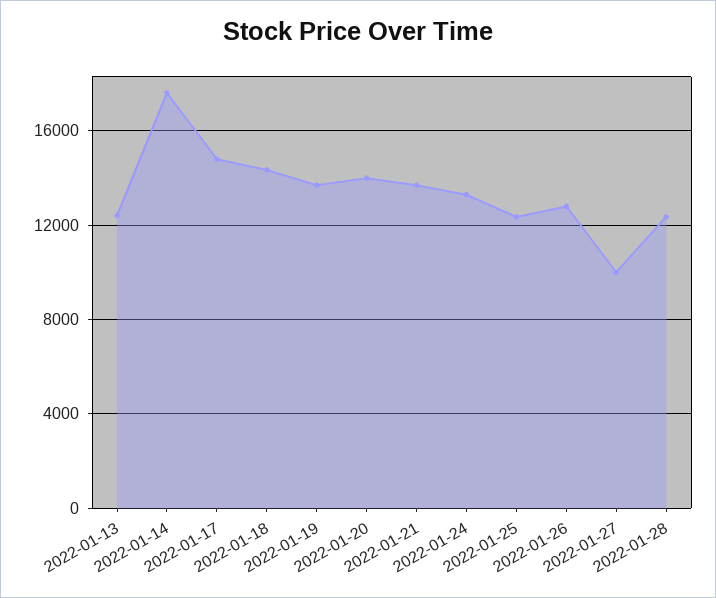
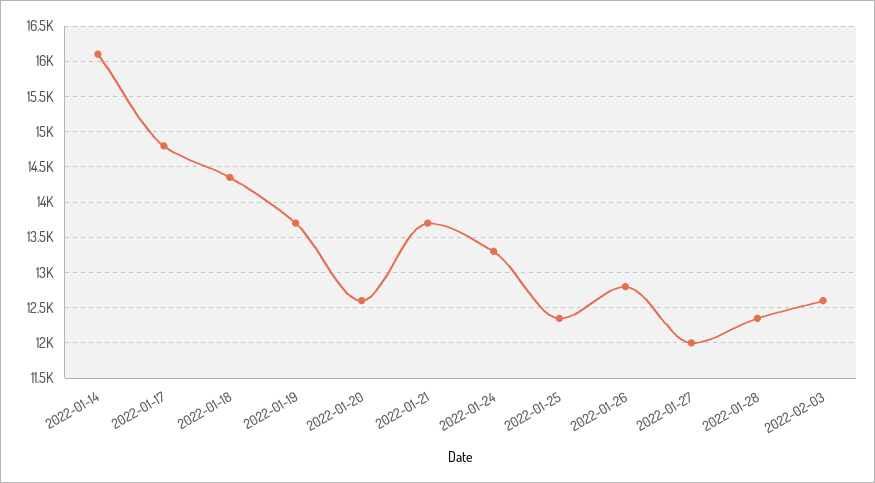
2022-01-13: 12500 -> none
2022-01-14: 17500 -> 16100
2022-01-20: 14000 -> 12600
2022-01-27: 10000 -> 12000
2022-02-03: none -> 12600

